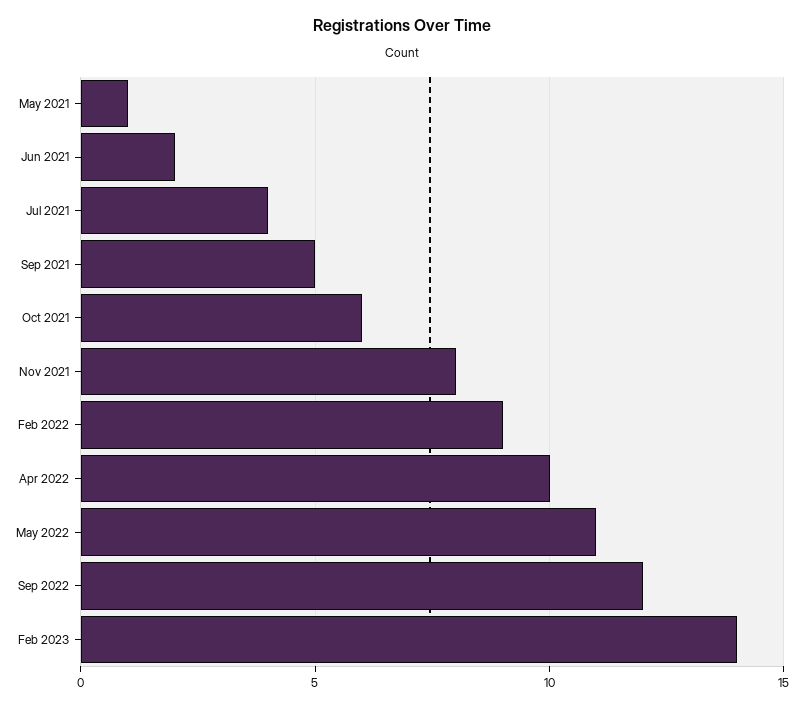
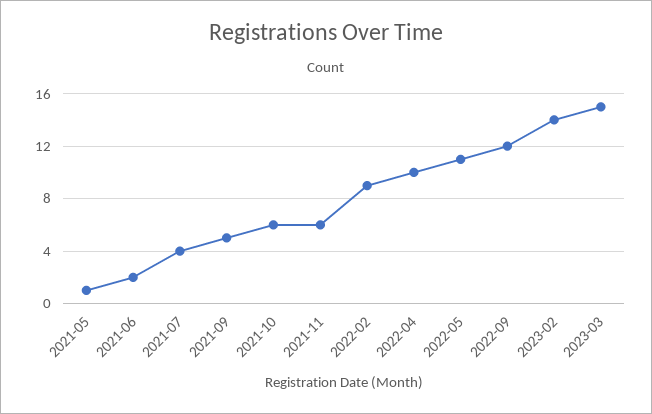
Nov 2021: 8 -> 6
2023-03: none -> 15

